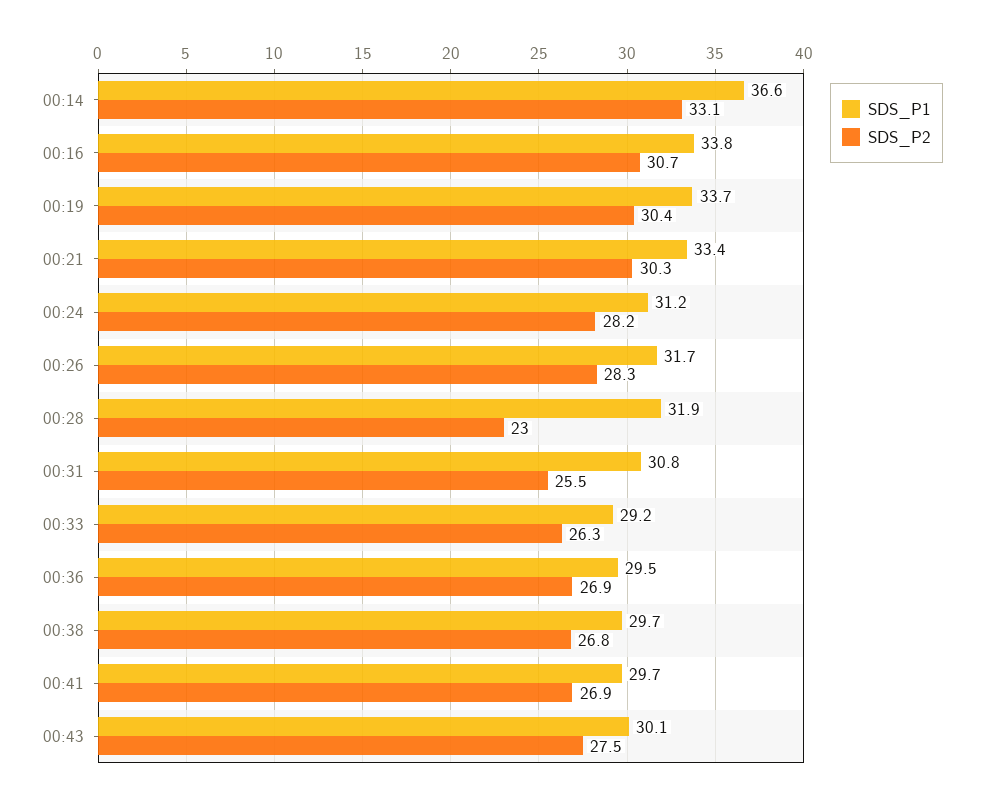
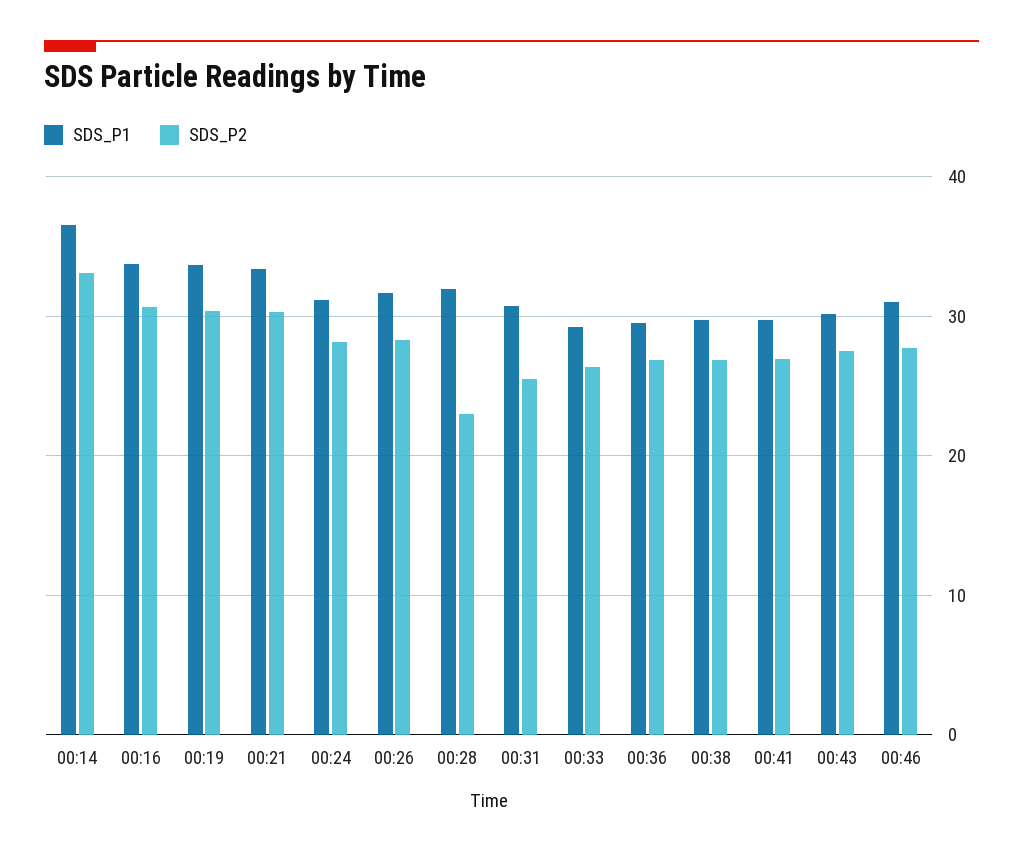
SDS_P1, 00:46: none -> 31
SDS_P2, 00:46: none -> 28

